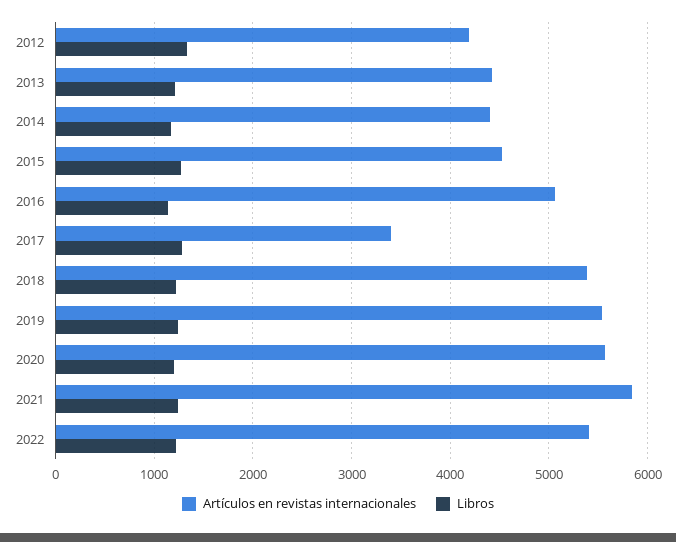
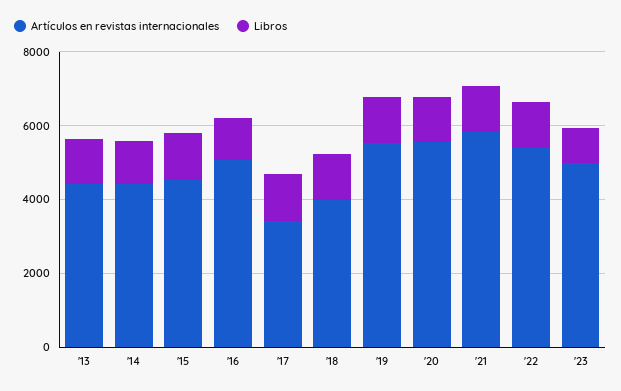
Artículos en revistas internacionales, 2012: 4200 -> none
Libros, 2012: 1300 -> none
Artículos en revistas internacionales, 2018: 5400 -> 4000
Artículos en revistas internacionales, '23: none -> 5000
Libros, '23: none -> 1000

